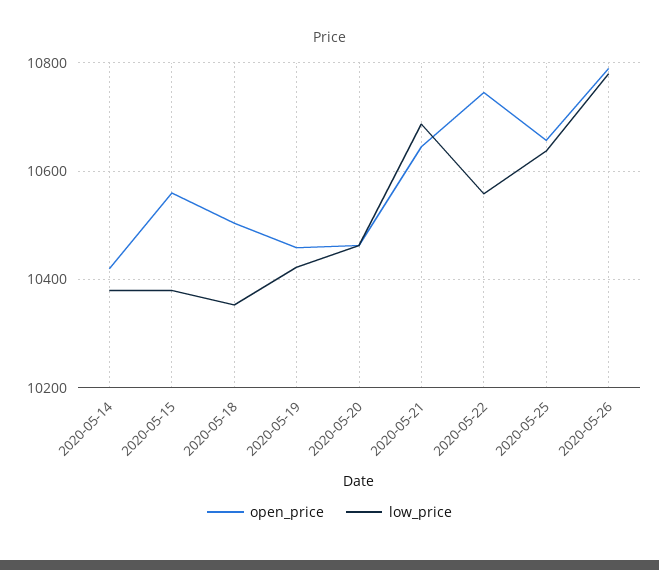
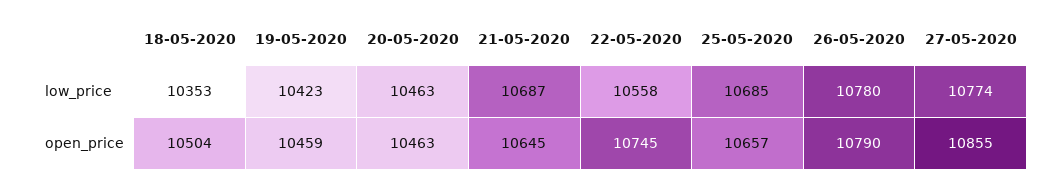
open_price, 2020-05-14: 10420 -> none
low_price, 2020-05-14: 10380 -> none
open_price, 2020-05-15: 10560 -> none
low_price, 2020-05-15: 10380 -> none
low_price, 2020-05-25: 10640 -> 10685
low_price, 27-05-2020: none -> 10774
open_price, 27-05-2020: none -> 10855

